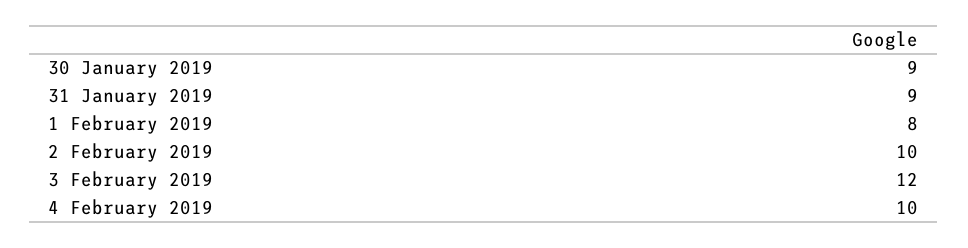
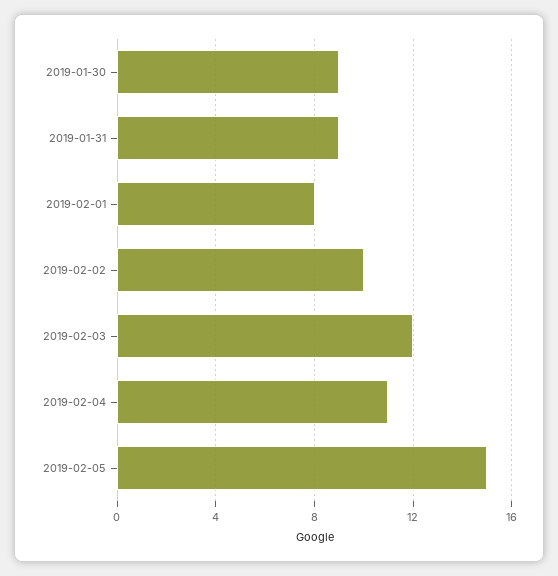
4 February 2019: 10 -> 11
2019-02-05: none -> 15

